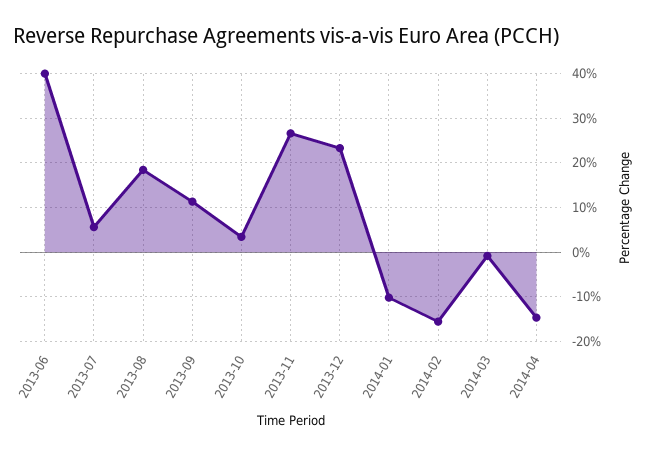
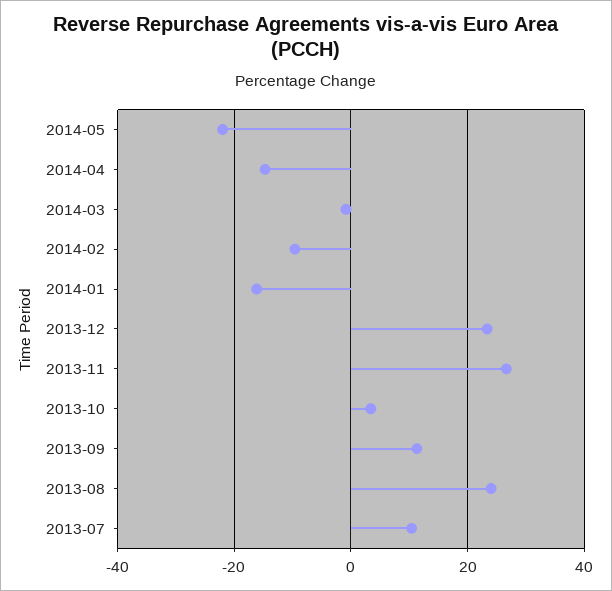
2013-06: 40 -> none
2013-07: 6 -> 10
2013-08: 18 -> 24
2014-01: -10 -> -16
2014-02: -16 -> -10
2014-05: none -> -22

